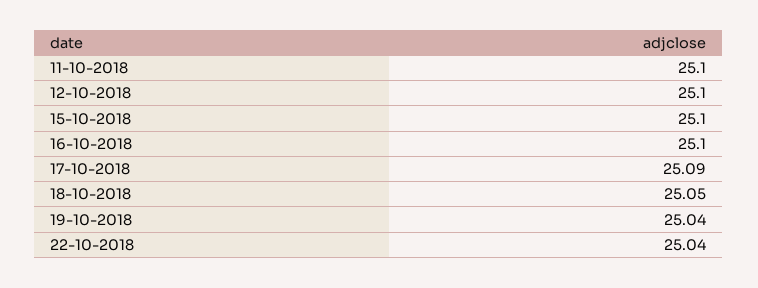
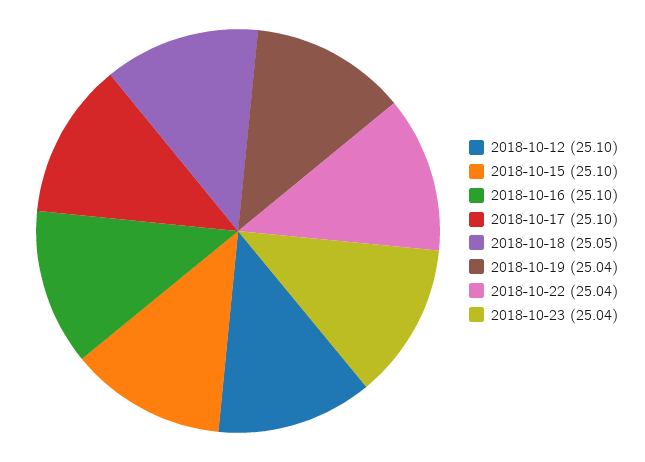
11-10-2018: 25.1 -> none
17-10-2018: 25.09 -> 25.1
2018-10-23: none -> 25.04

